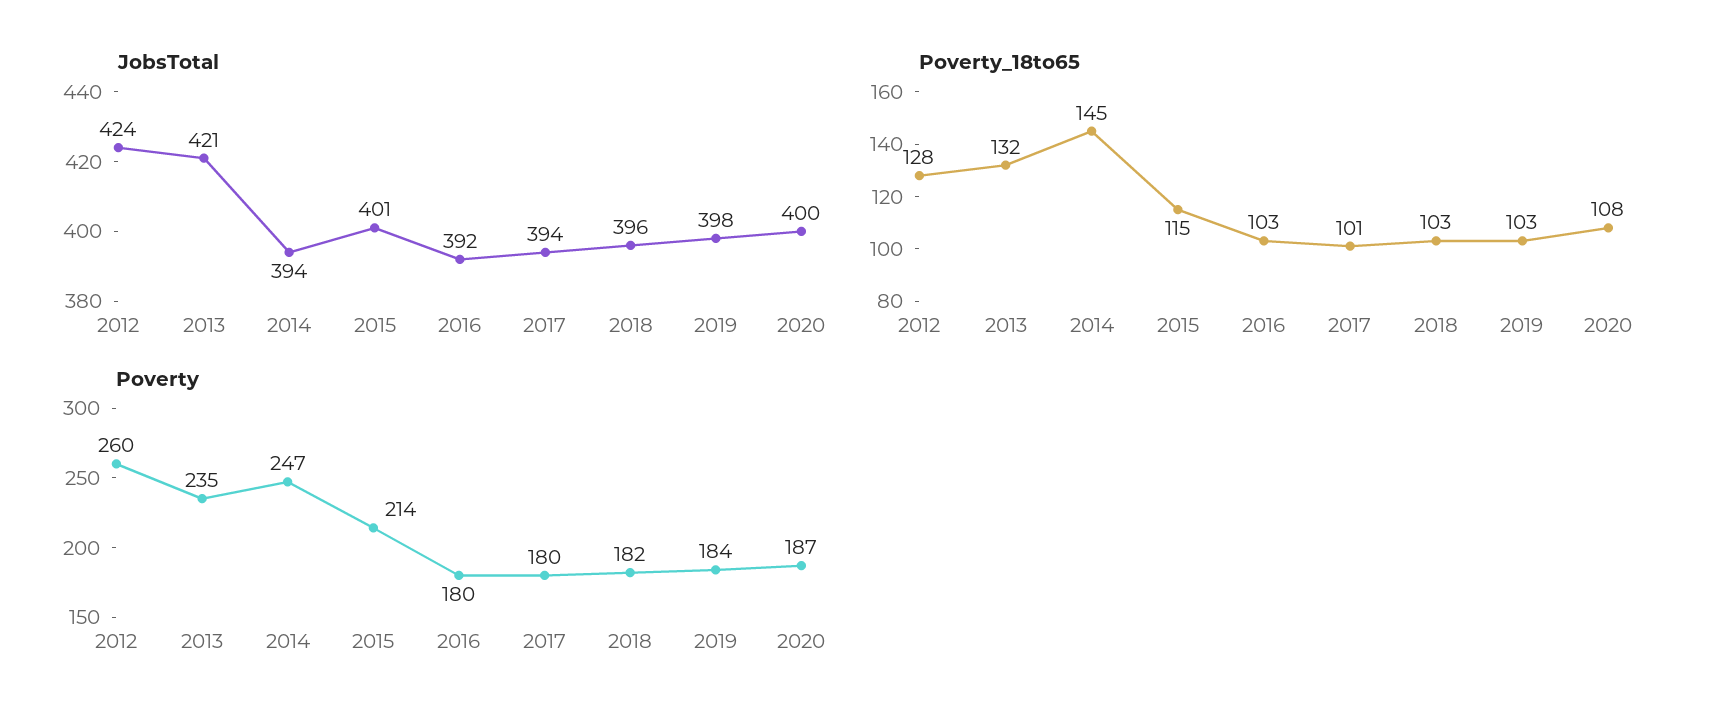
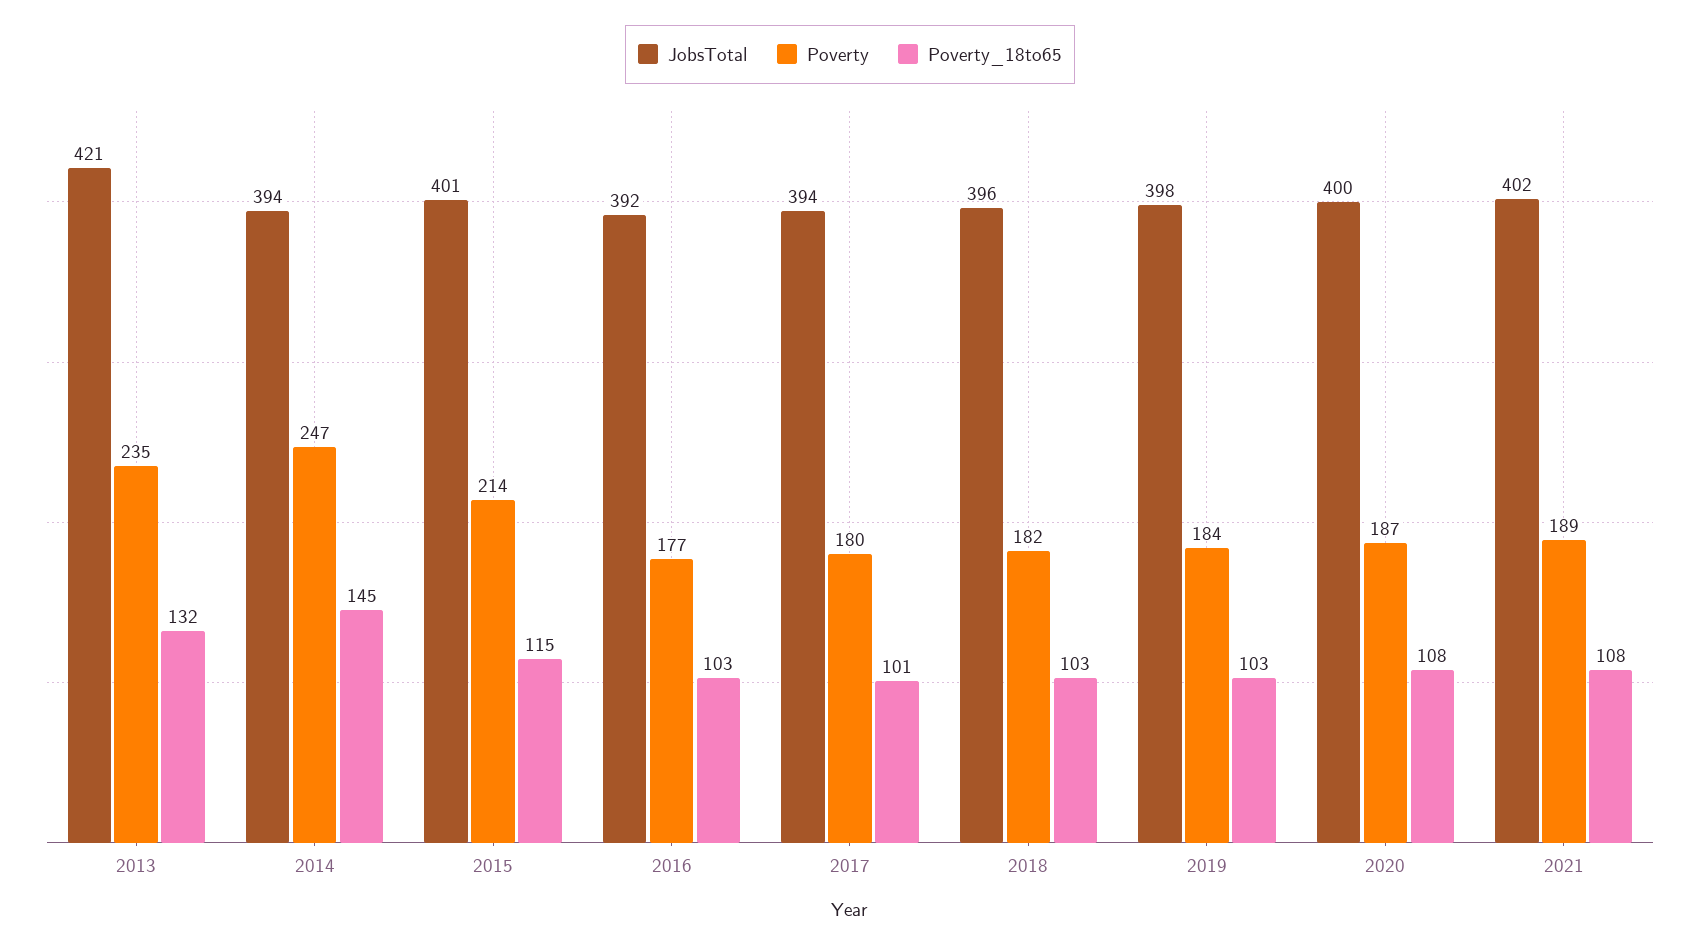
JobsTotal, 2012: 424 -> none
Poverty_18to65, 2012: 128 -> none
Poverty, 2012: 260 -> none
Poverty, 2016: 180 -> 177
JobsTotal, 2021: none -> 402
Poverty, 2021: none -> 189
Poverty_18to65, 2021: none -> 108

